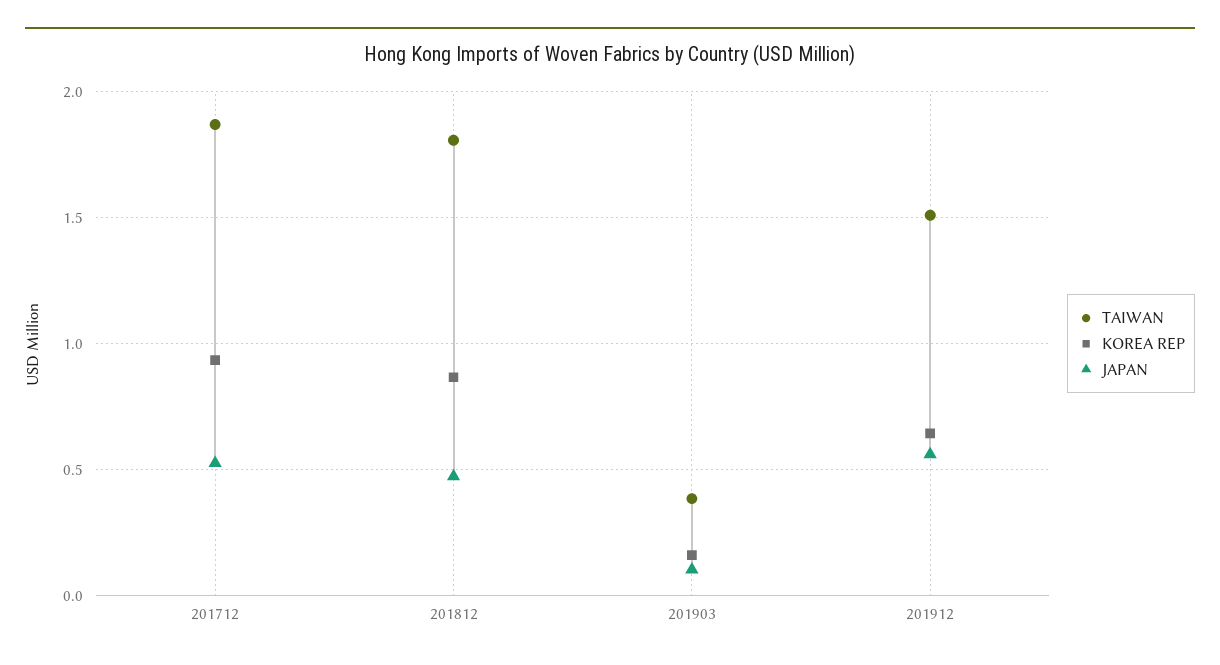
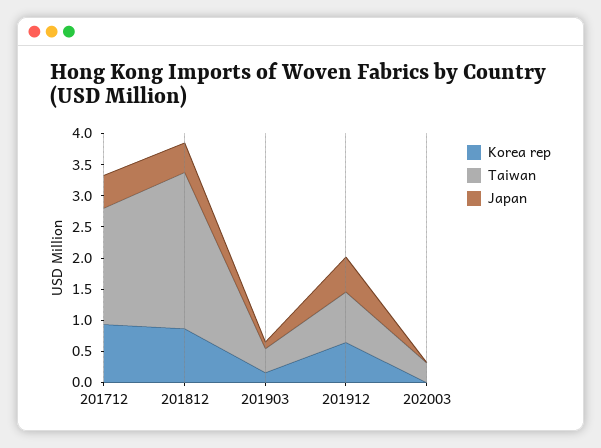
TAIWAN, 201812: 1.8 -> 2.5
TAIWAN, 201912: 1.5 -> 0.75
KOREA REP, 202003: none -> 0
TAIWAN, 202003: none -> 0.25
JAPAN, 202003: none -> 0

